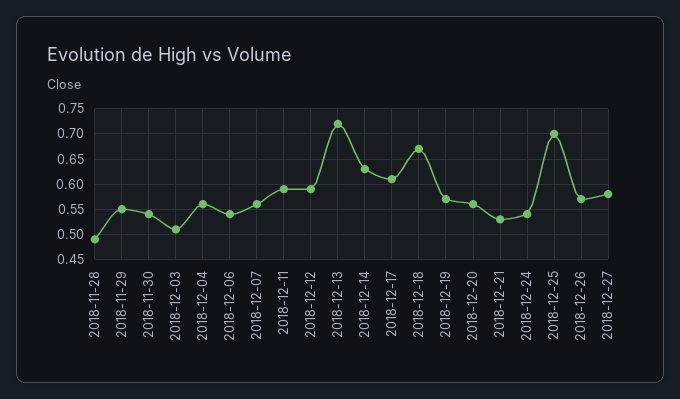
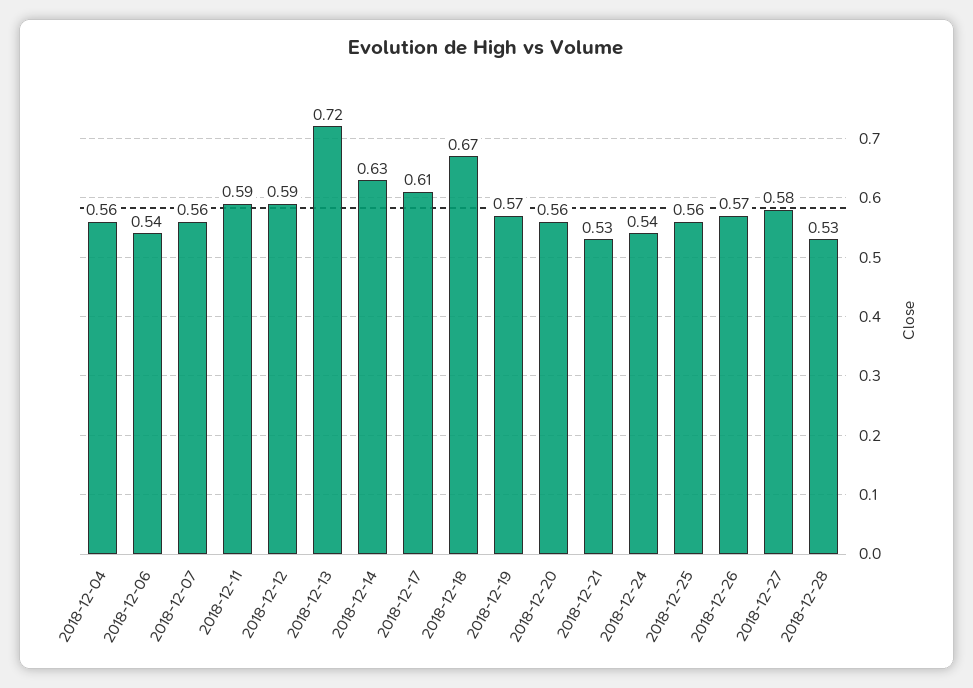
2018-11-28: 0.5 -> none
2018-11-29: 0.55 -> none
2018-11-30: 0.55 -> none
2018-12-03: 0.5 -> none
2018-12-25: 0.7 -> 0.56
2018-12-28: none -> 0.53

